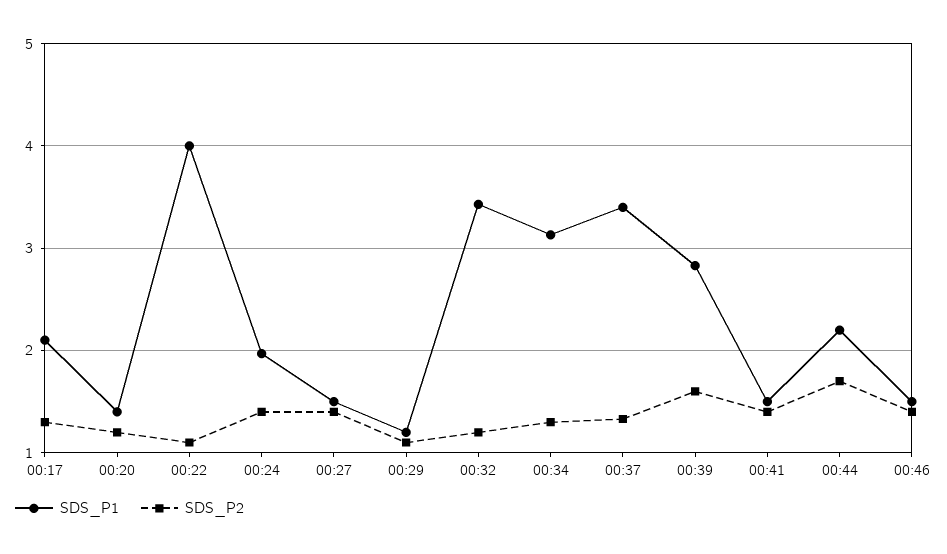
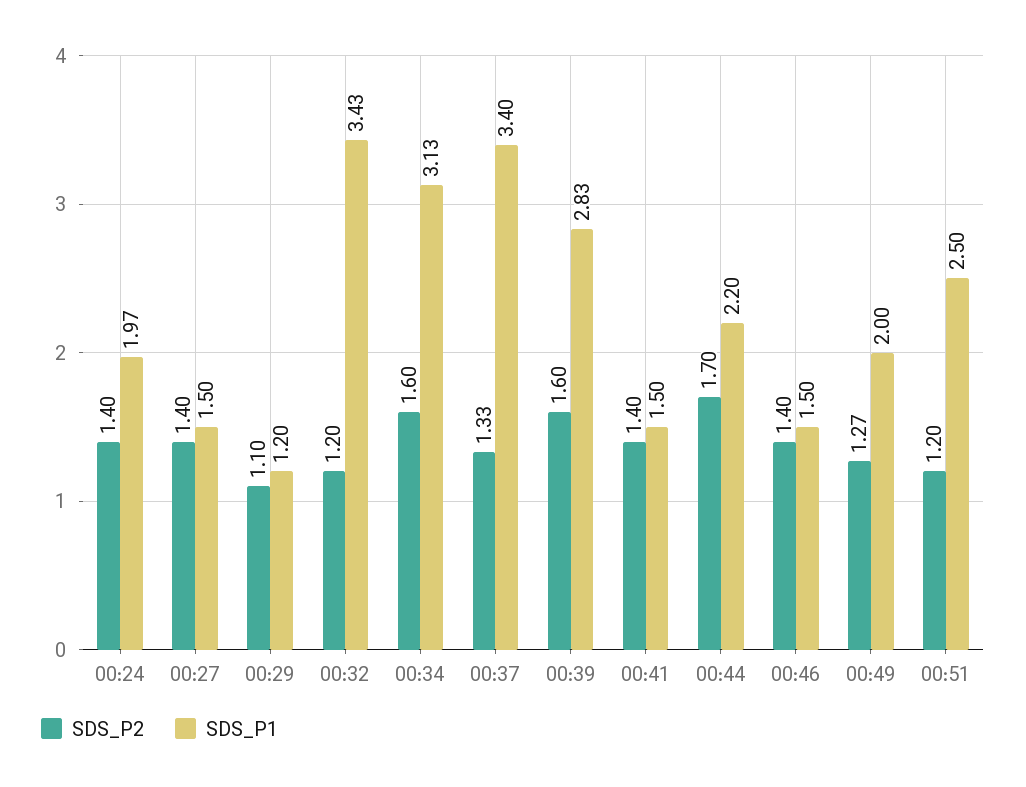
SDS_P1, 00:17: 2.1 -> none
SDS_P2, 00:17: 1.3 -> none
SDS_P1, 00:20: 1.4 -> none
SDS_P2, 00:20: 1.2 -> none
SDS_P1, 00:22: 4 -> none
SDS_P2, 00:22: 1.1 -> none
SDS_P2, 00:34: 1.3 -> 1.6
SDS_P2, 00:49: none -> 1.27
SDS_P1, 00:49: none -> 2
SDS_P2, 00:51: none -> 1.2
SDS_P1, 00:51: none -> 2.5

